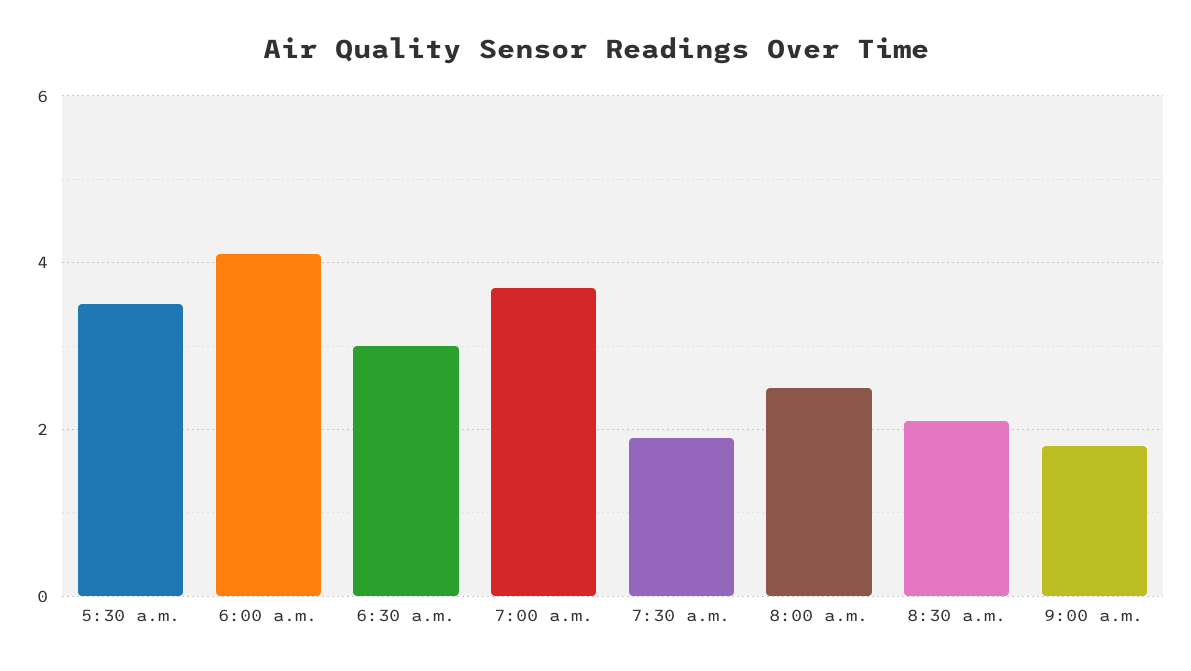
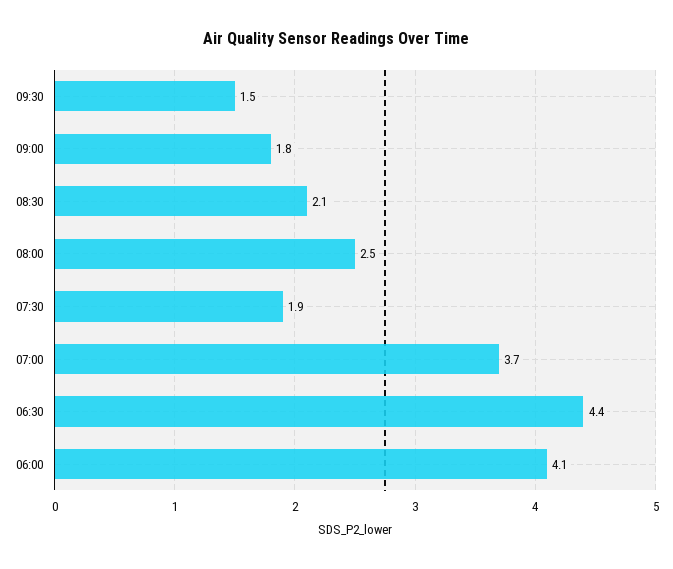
5:30 a.m.: 3.5 -> none
6:30 a.m.: 3 -> 4.4
09:30: none -> 1.5

